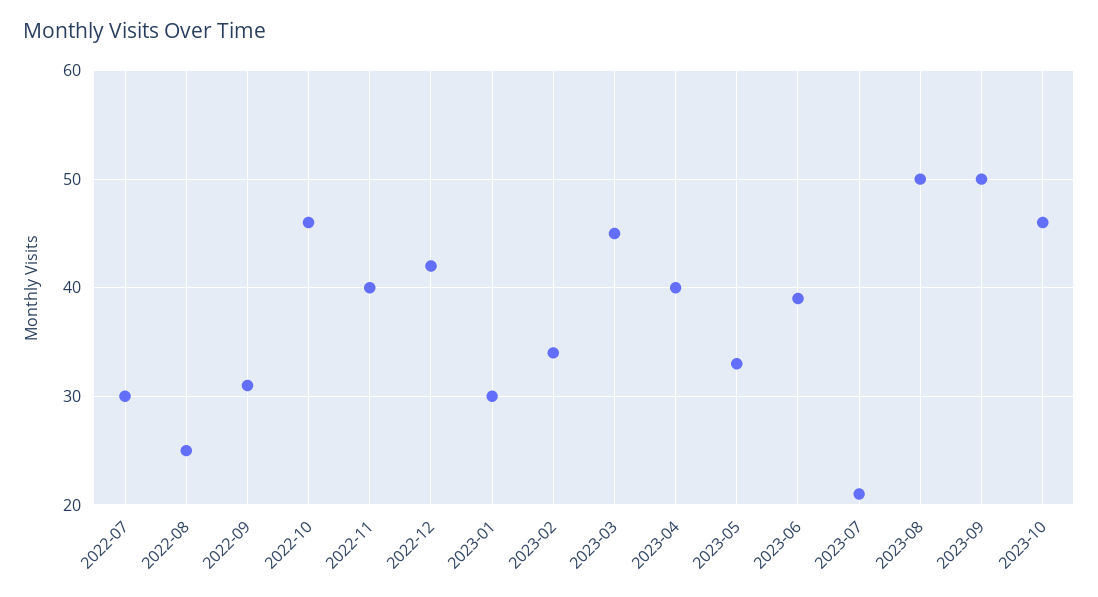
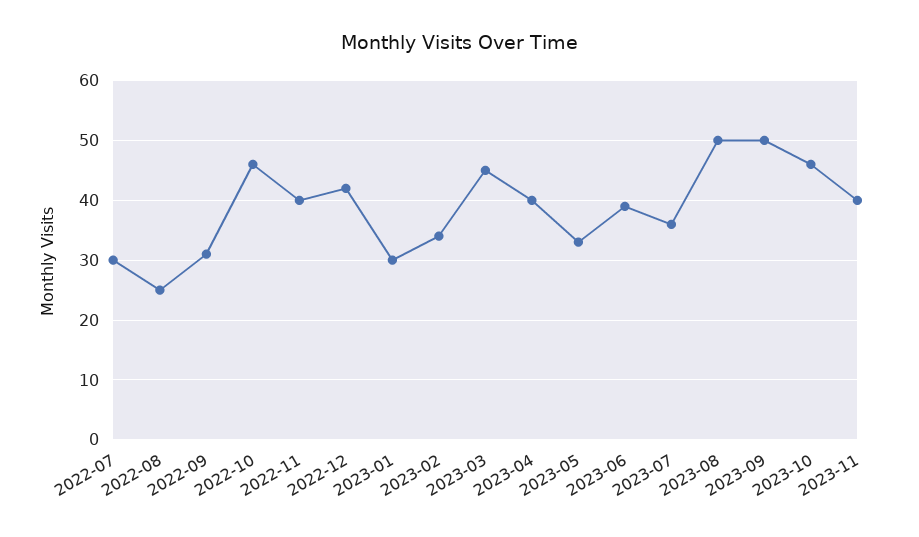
2023-07: 21 -> 35
2023-11: none -> 40

